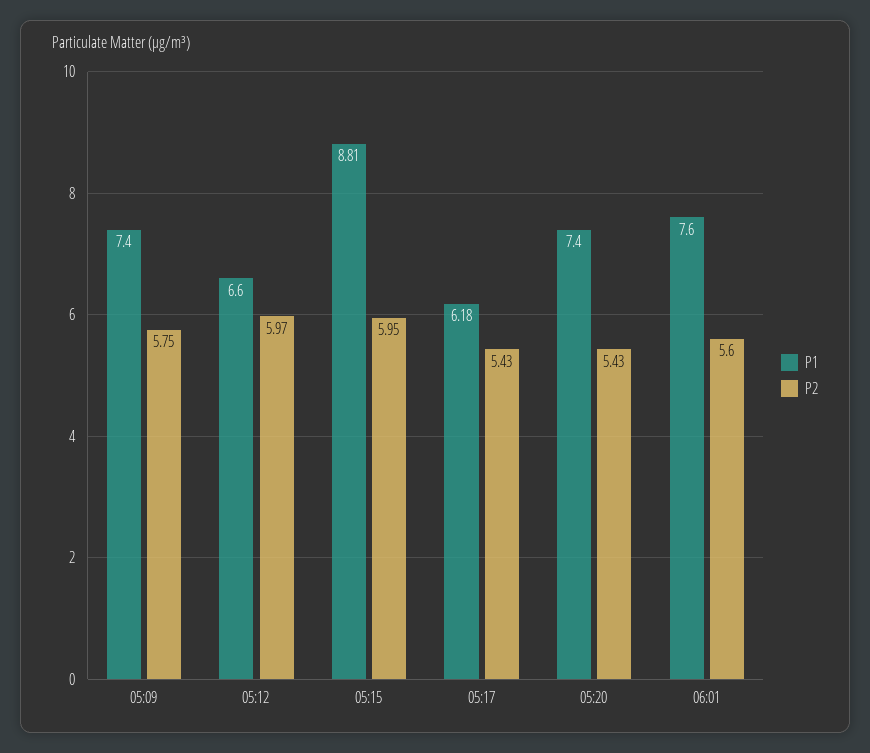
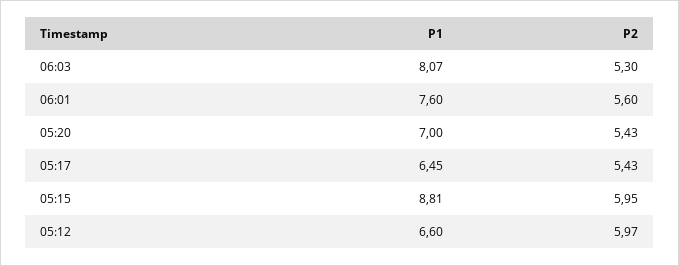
P1, 05:09: 7.4 -> none
P2, 05:09: 5.75 -> none
P1, 05:17: 6.18 -> 6.45
P1, 05:20: 7.4 -> 7
P1, 06:03: none -> 8.07
P2, 06:03: none -> 5.3

